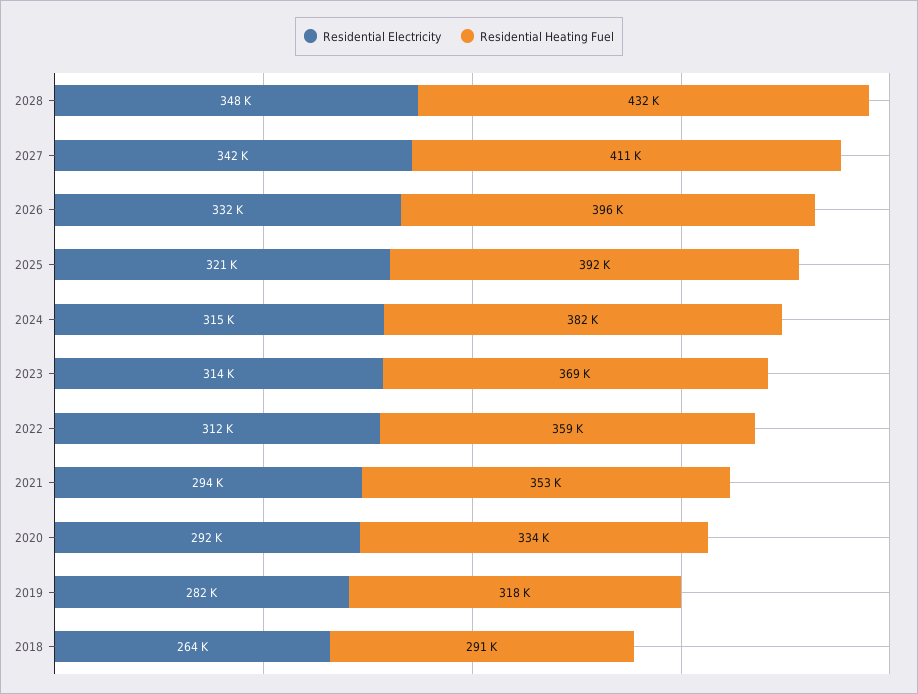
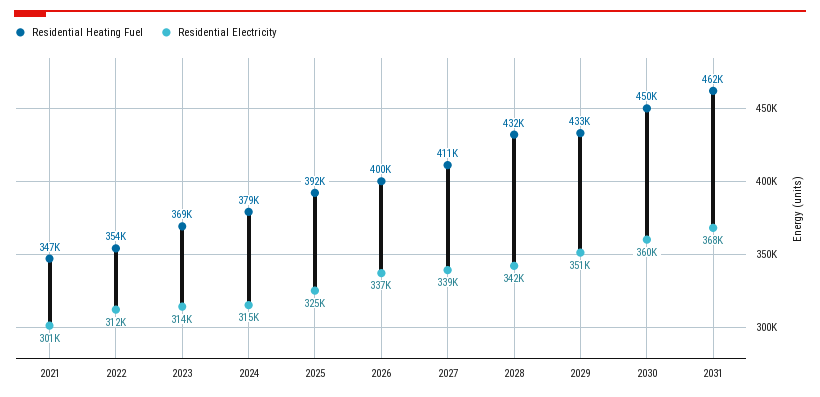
Residential Electricity, 2028: 348000 -> 342000
Residential Electricity, 2027: 342000 -> 339000
Residential Electricity, 2026: 332000 -> 337000
Residential Heating Fuel, 2026: 396000 -> 400000
Residential Electricity, 2025: 321000 -> 325000
Residential Heating Fuel, 2024: 382000 -> 379000
Residential Heating Fuel, 2022: 359000 -> 354000
Residential Electricity, 2021: 294000 -> 301000
Residential Heating Fuel, 2021: 353000 -> 347000
Residential Electricity, 2020: 292000 -> none
Residential Heating Fuel, 2020: 334000 -> none
Residential Electricity, 2019: 282000 -> none
Residential Heating Fuel, 2019: 318000 -> none
Residential Electricity, 2018: 264000 -> none
Residential Heating Fuel, 2018: 291000 -> none
Residential Heating Fuel, 2029: none -> 433000
Residential Electricity, 2029: none -> 351000
Residential Heating Fuel, 2030: none -> 450000
Residential Electricity, 2030: none -> 360000
Residential Heating Fuel, 2031: none -> 462000
Residential Electricity, 2031: none -> 368000

